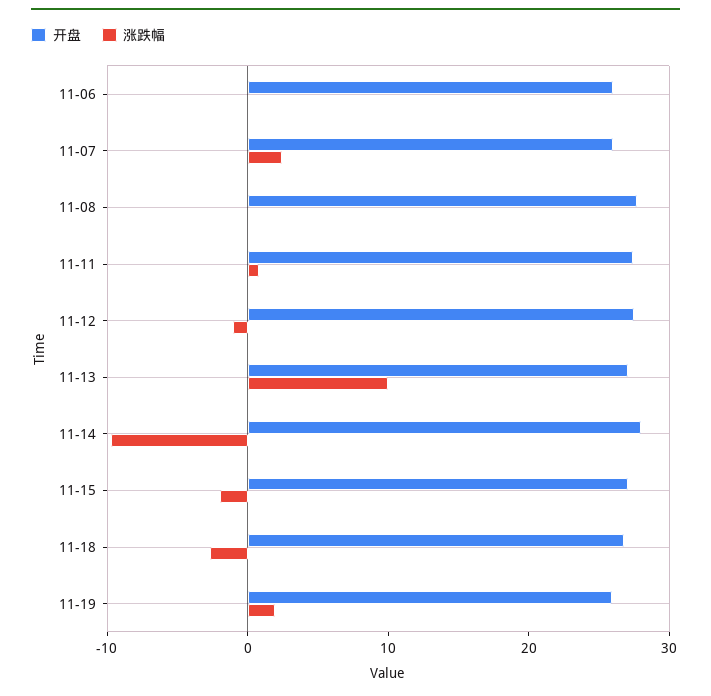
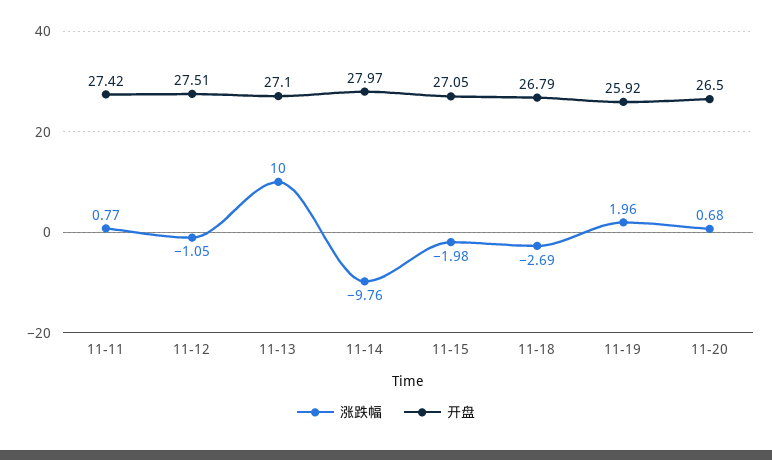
开盘, 11-06: 26 -> none
涨跌幅, 11-06: 0 -> none
开盘, 11-07: 26 -> none
涨跌幅, 11-07: 2 -> none
开盘, 11-08: 28 -> none
涨跌幅, 11-08: 0 -> none
涨跌幅, 11-20: none -> 0.68
开盘, 11-20: none -> 26.5

